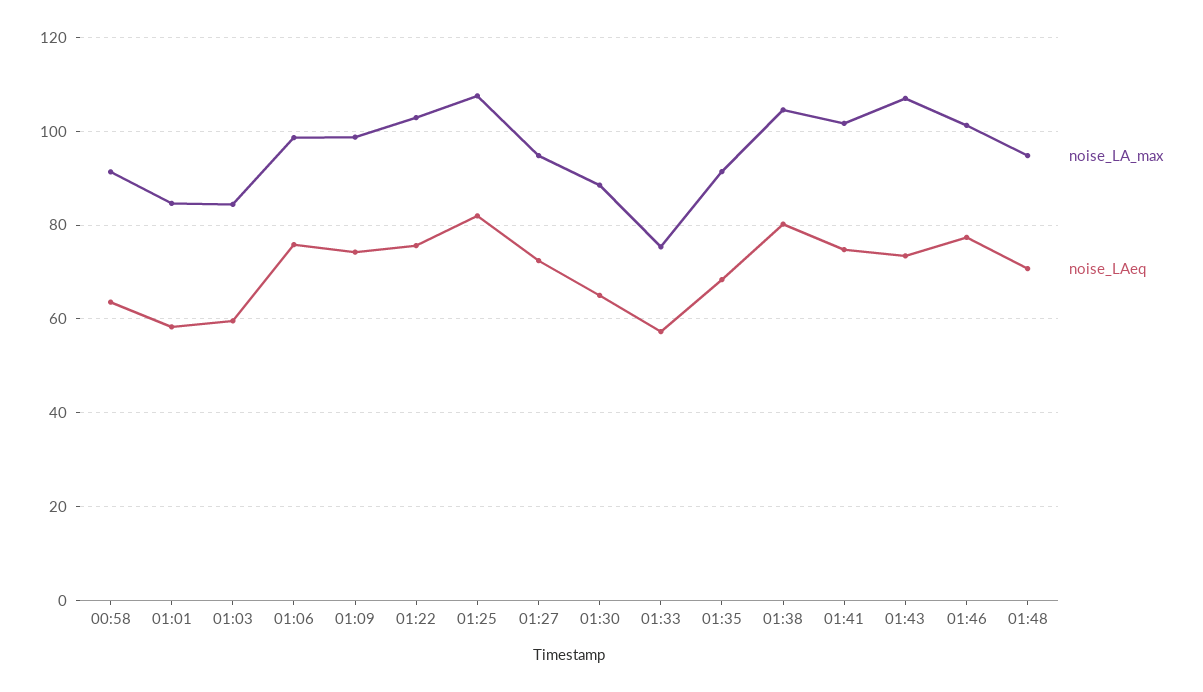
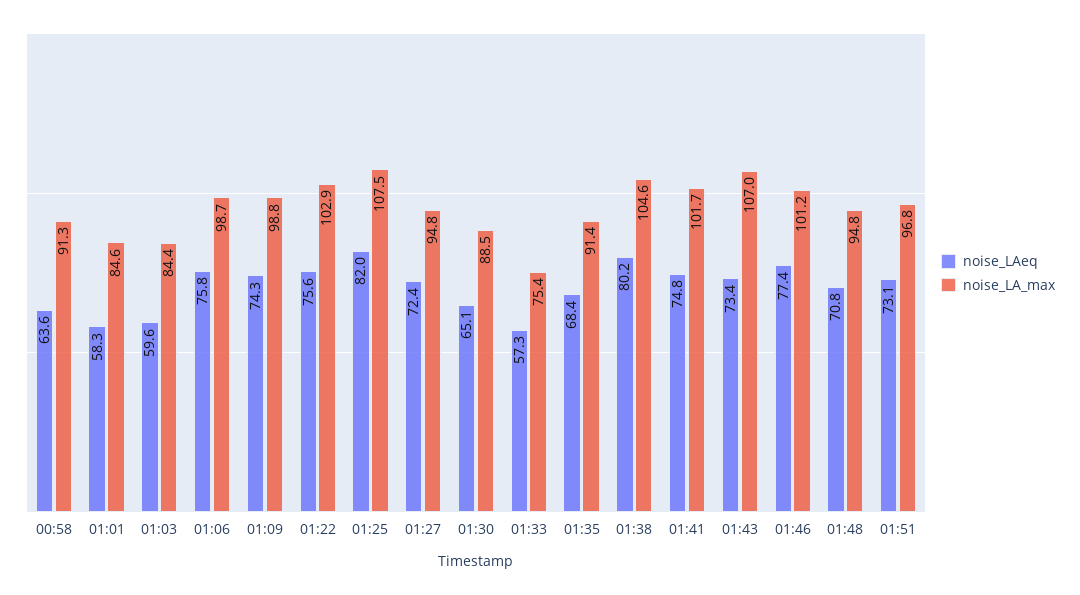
noise_LAeq, 01:51: none -> 73.1
noise_LA_max, 01:51: none -> 96.8

